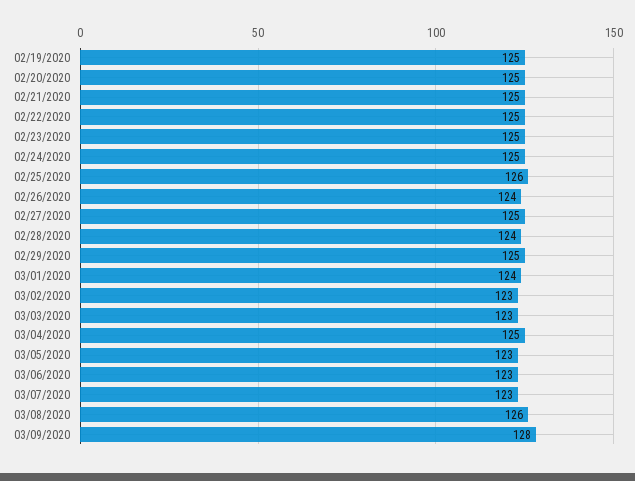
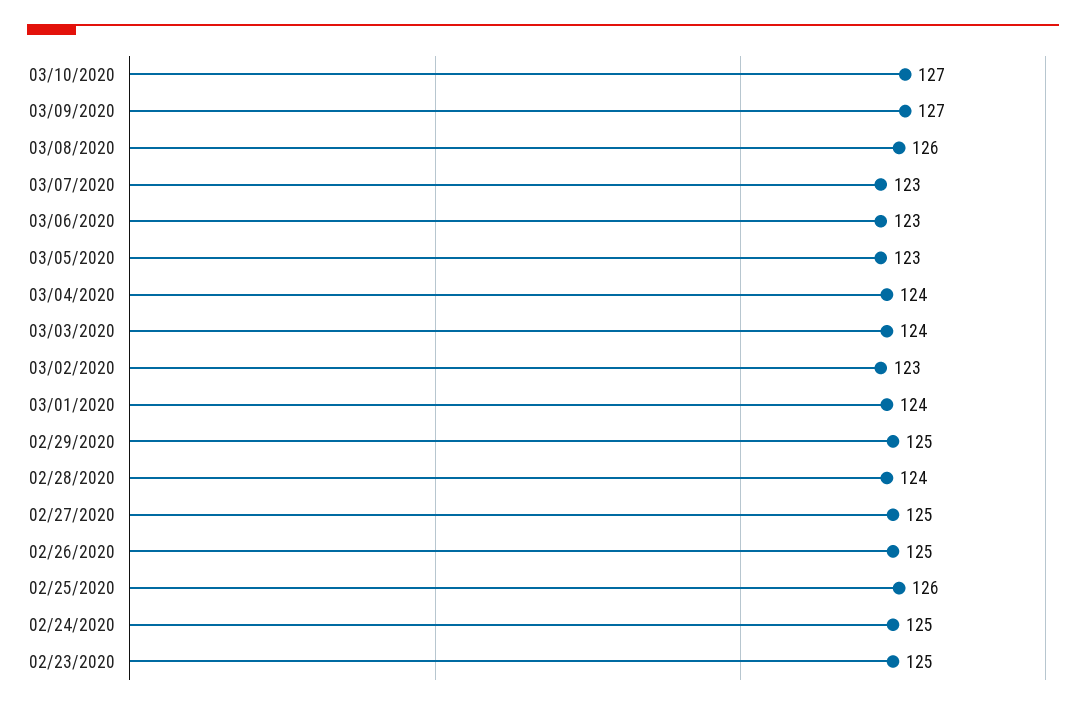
02/19/2020: 125 -> none
02/20/2020: 125 -> none
02/21/2020: 125 -> none
02/22/2020: 125 -> none
02/26/2020: 124 -> 125
03/03/2020: 123 -> 124
03/04/2020: 125 -> 124
03/09/2020: 128 -> 127
03/10/2020: none -> 127

